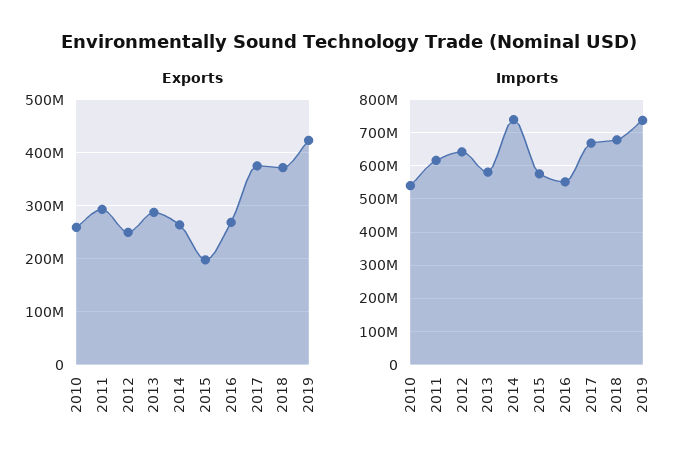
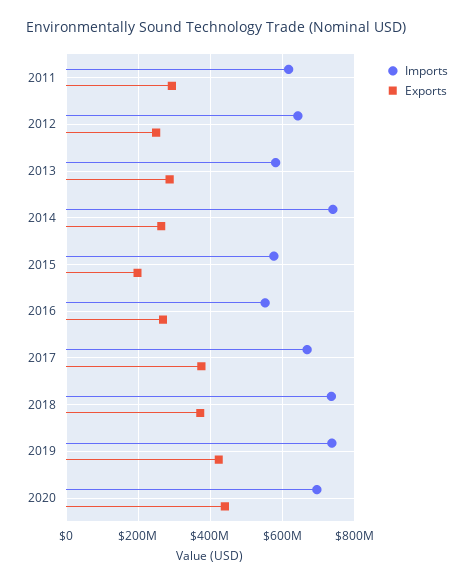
Exports, 2010: 260000000 -> none
Imports, 2010: 540000000 -> none
Imports, 2018: 680000000 -> 740000000
Imports, 2020: none -> 700000000
Exports, 2020: none -> 440000000

